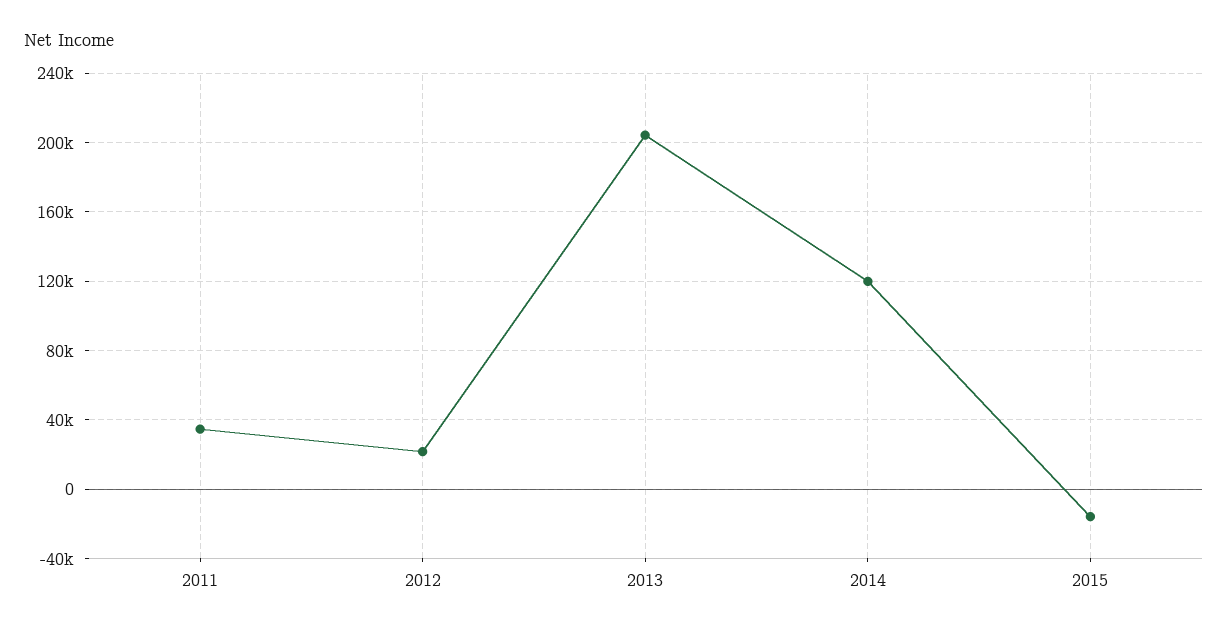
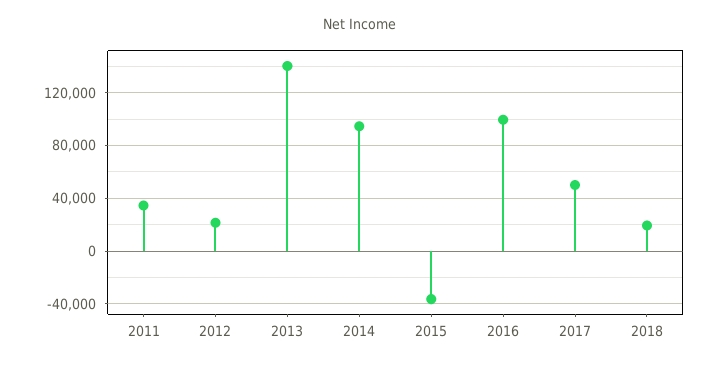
2013: 205000 -> 140000
2014: 120000 -> 95000
2015: -15000 -> -35000
2016: none -> 100000
2017: none -> 50000
2018: none -> 20000

